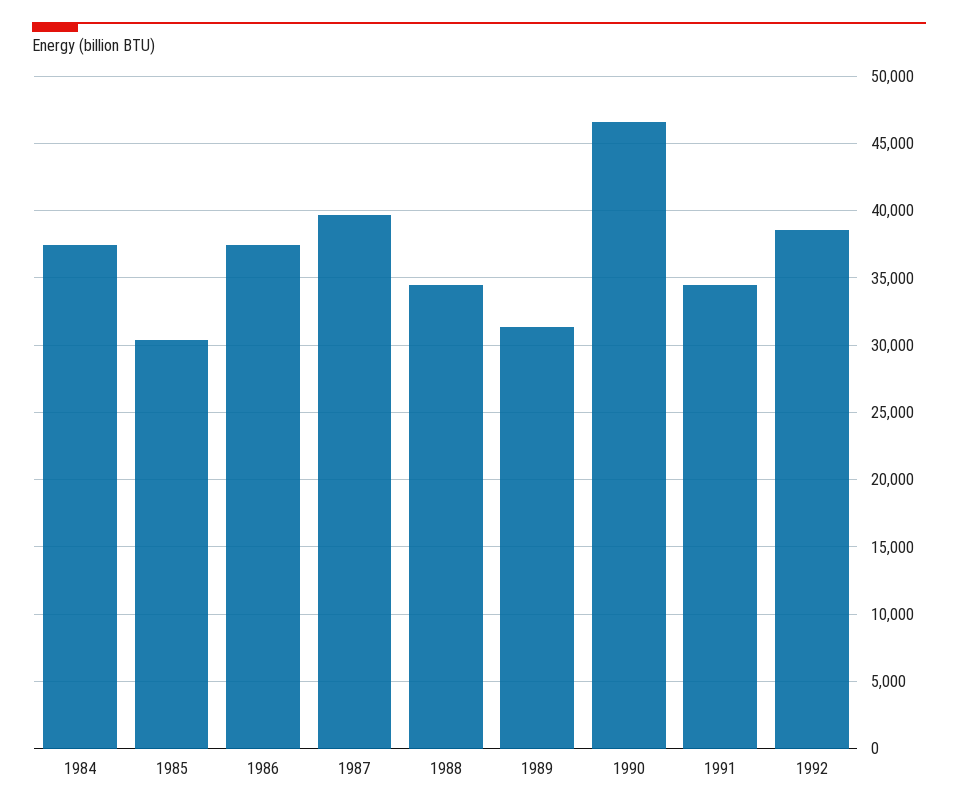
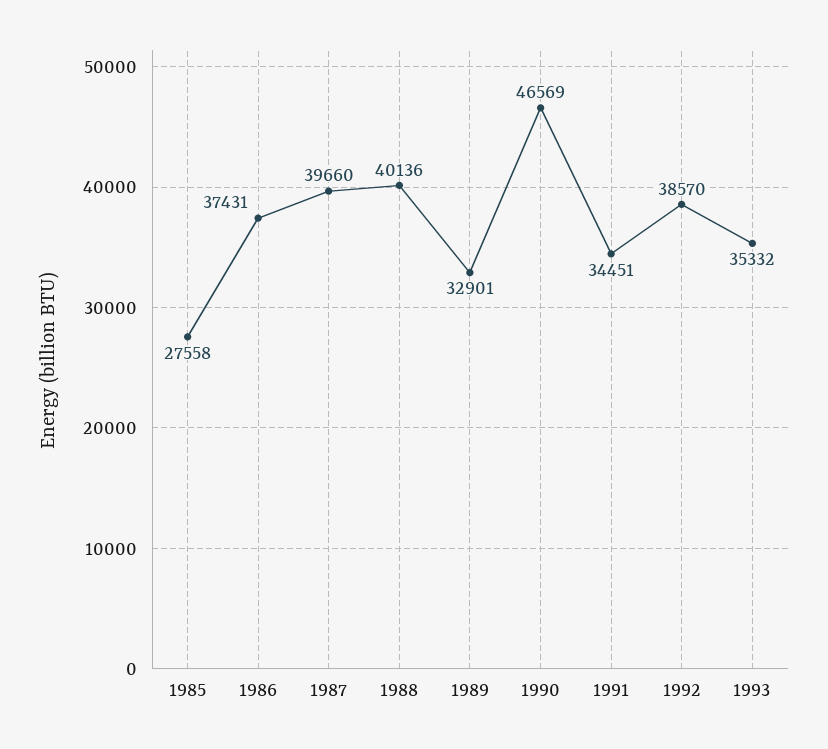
1984: 37500 -> none
1985: 30500 -> 27558
1988: 34500 -> 40136
1989: 31500 -> 32901
1993: none -> 35332

